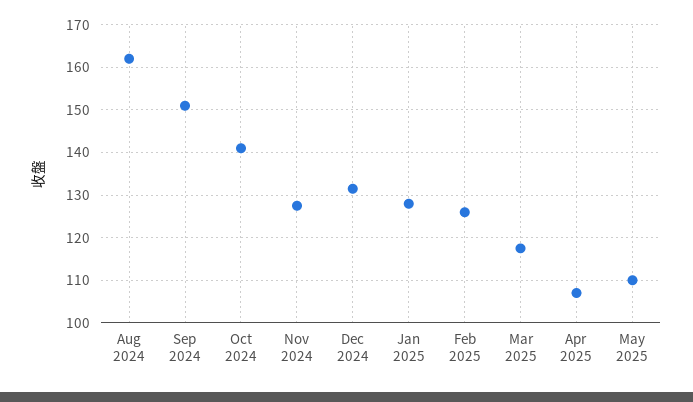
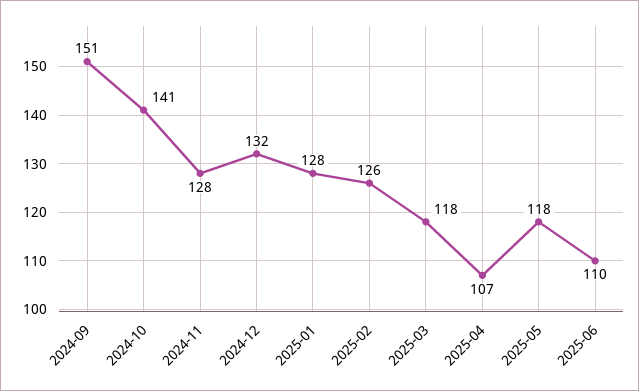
Aug 2024: 162 -> none
May 2025: 110 -> 118
2025-06: none -> 110

